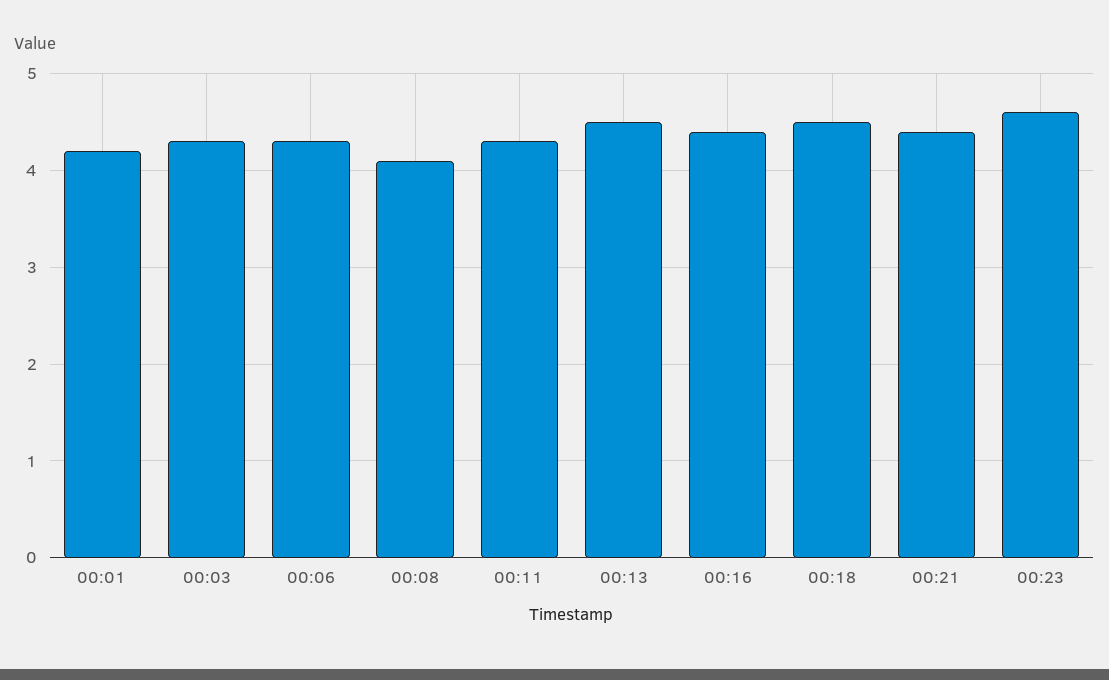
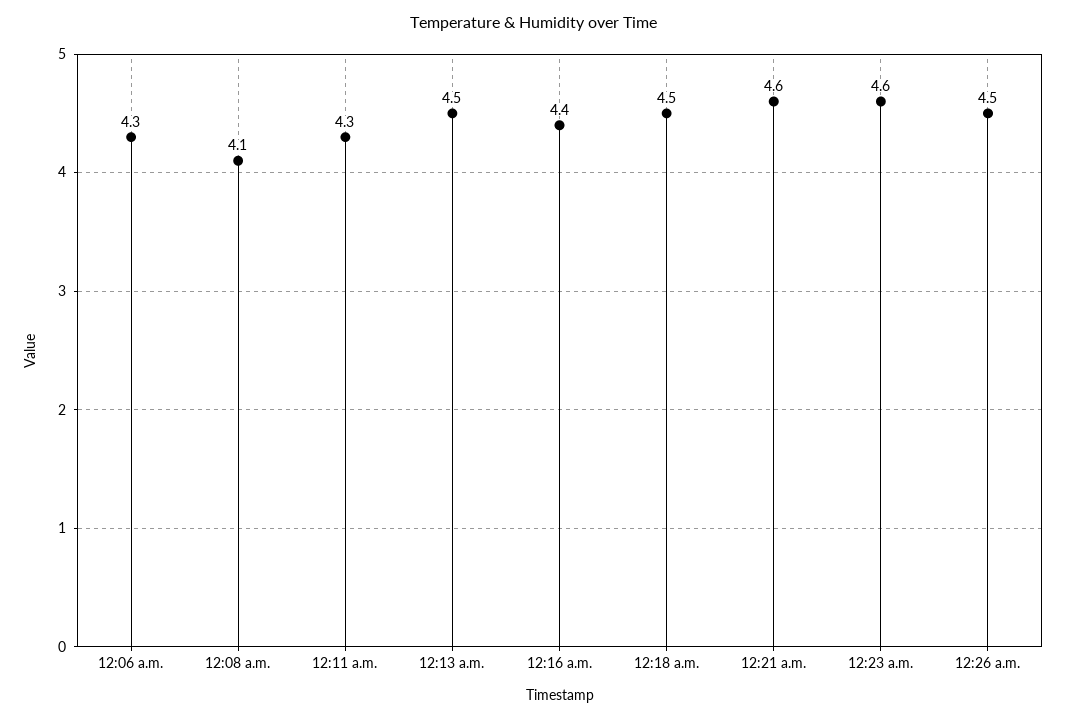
00:01: 4.2 -> none
00:03: 4.3 -> none
00:21: 4.4 -> 4.6
12:26 a.m.: none -> 4.5

